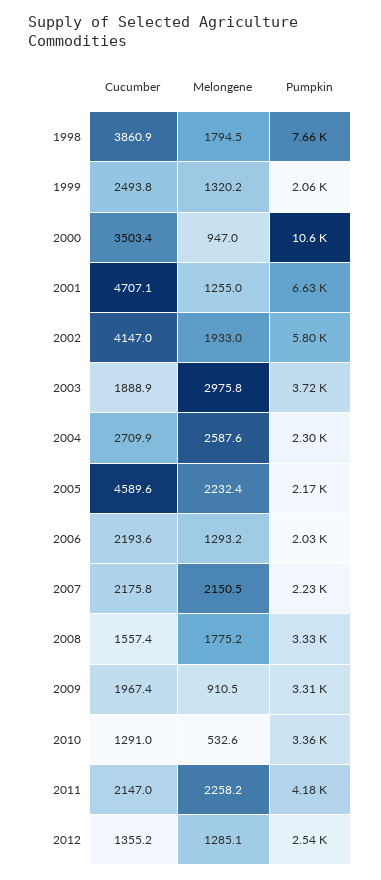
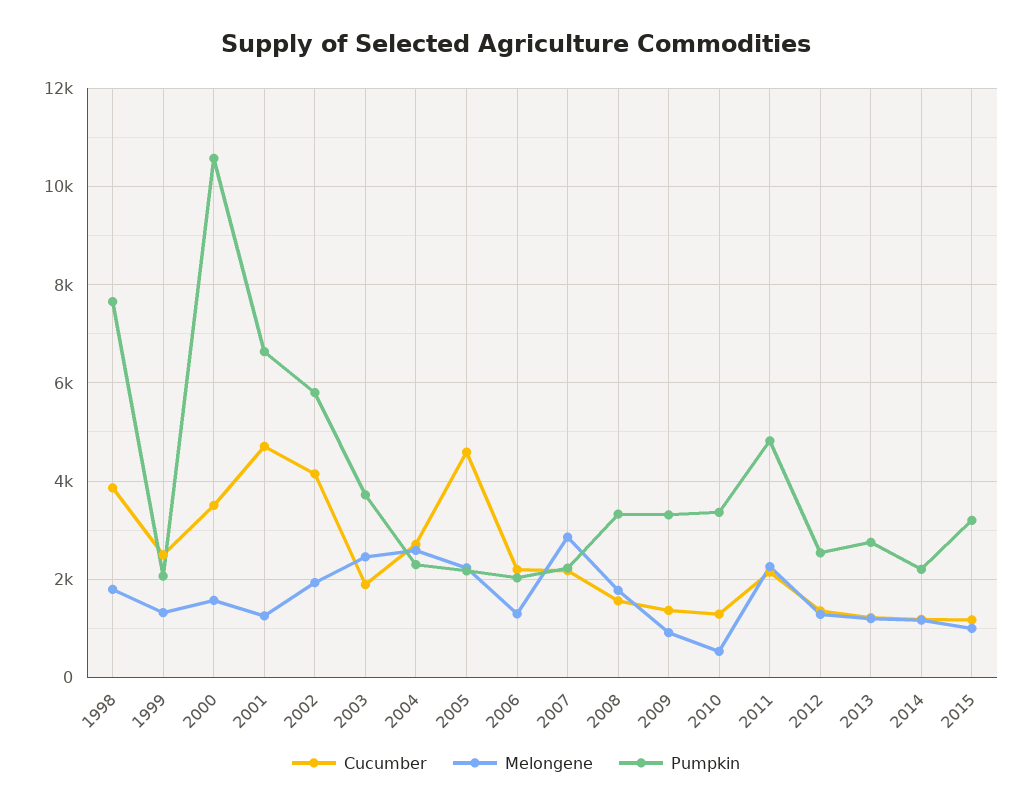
Melongene, 2000: 947 -> 1600
Melongene, 2003: 2975.8 -> 2400
Melongene, 2007: 2150.5 -> 2800
Cucumber, 2009: 1967.4 -> 1400
Pumpkin, 2011: 4180 -> 4800
Cucumber, 2013: none -> 1200
Melongene, 2013: none -> 1200
Pumpkin, 2013: none -> 2800
Cucumber, 2014: none -> 1200
Melongene, 2014: none -> 1200
Pumpkin, 2014: none -> 2200
Cucumber, 2015: none -> 1200
Melongene, 2015: none -> 1000
Pumpkin, 2015: none -> 3200

